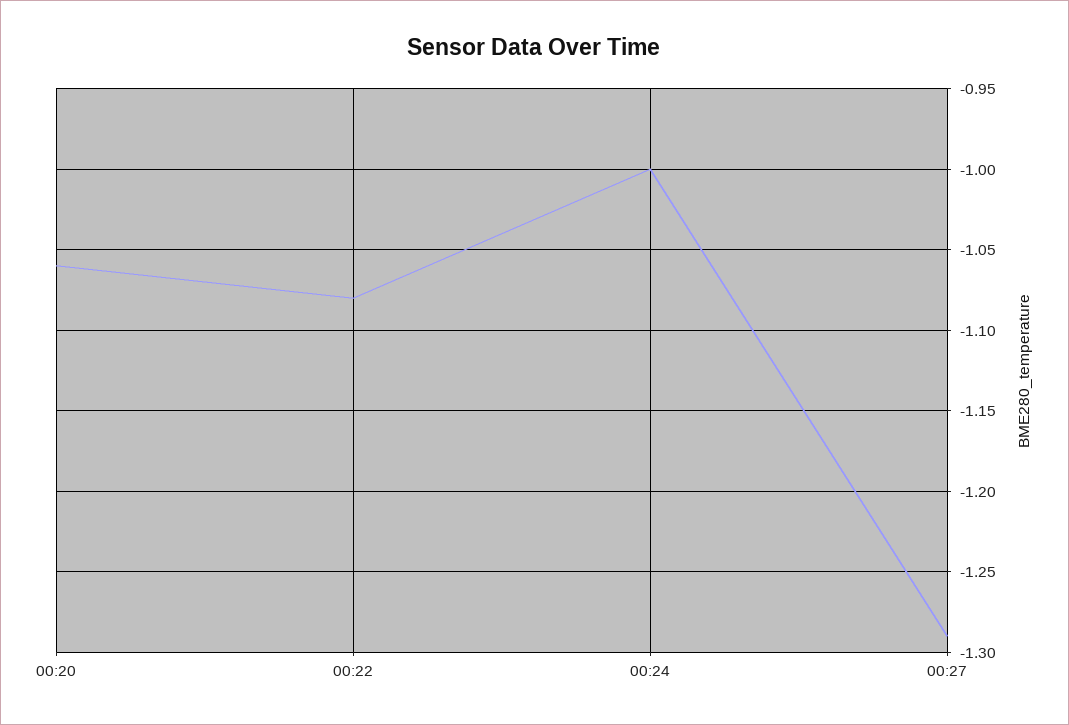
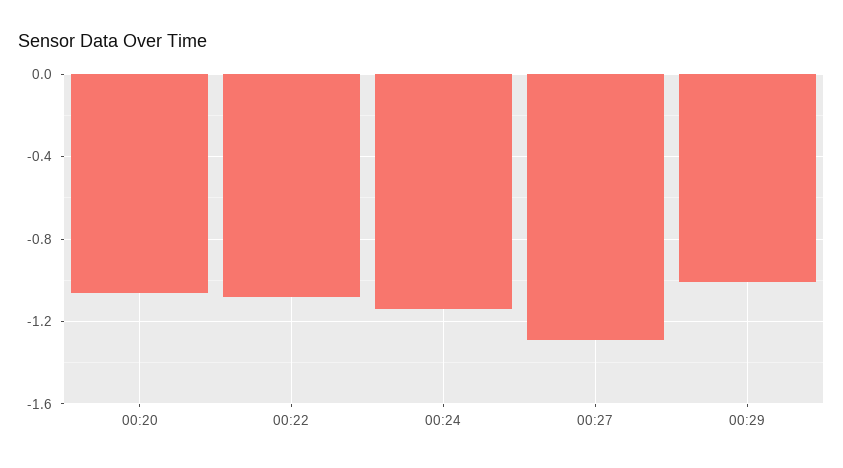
00:24: -1 -> -1.15
00:29: none -> -1

